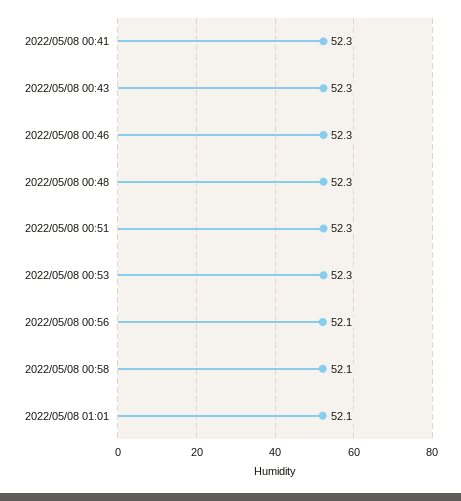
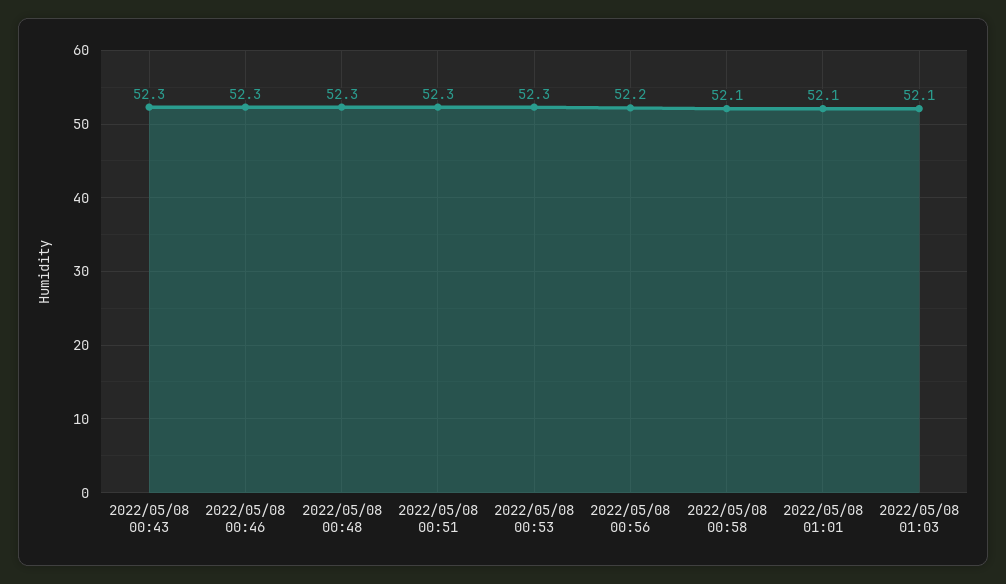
2022/05/08 00:41: 52.3 -> none
2022/05/08 00:56: 52.1 -> 52.2
2022/05/08 01:03: none -> 52.1

